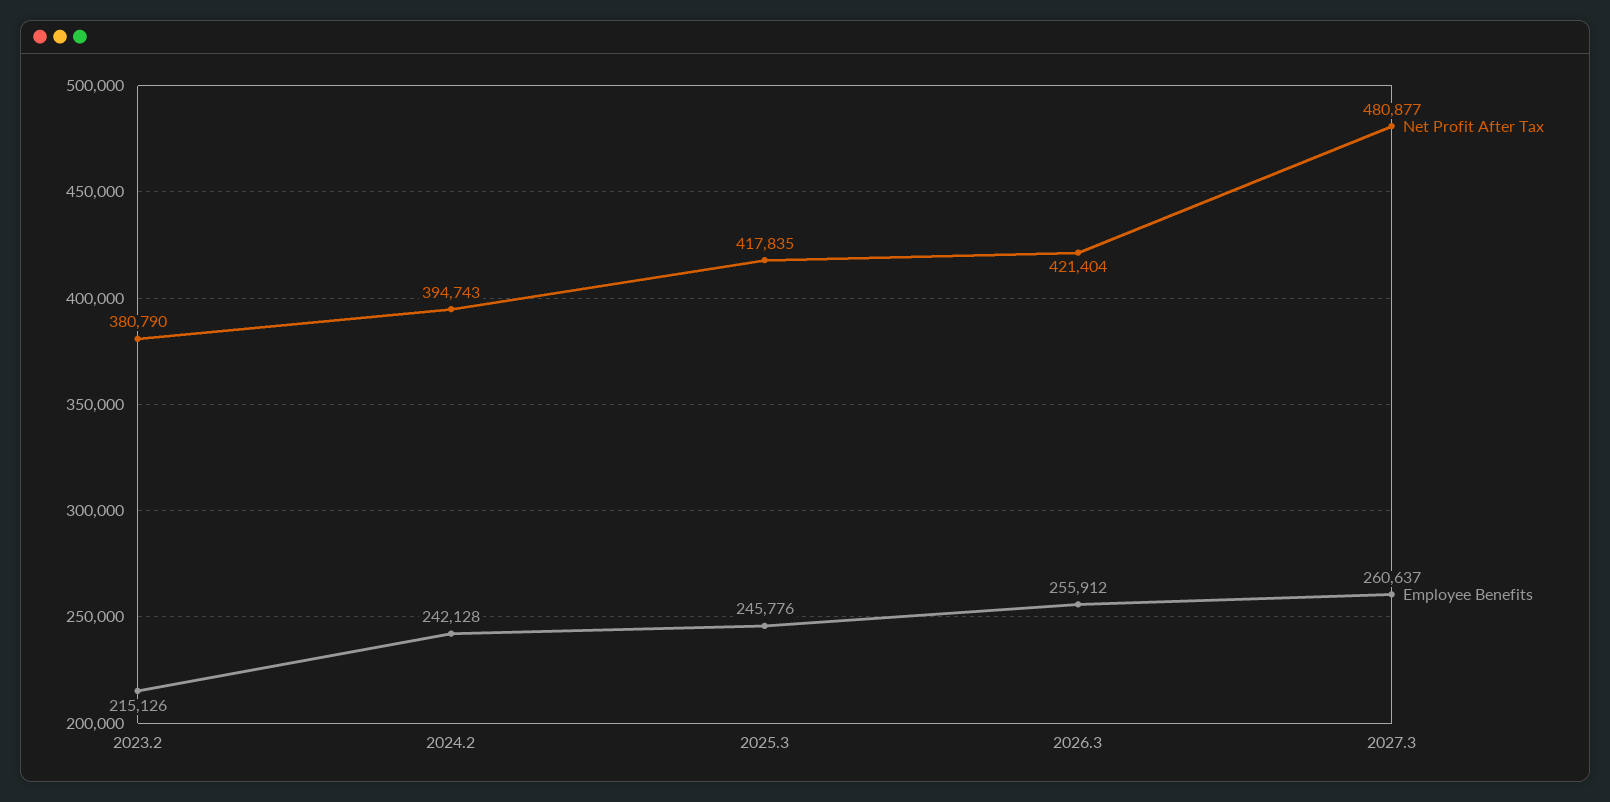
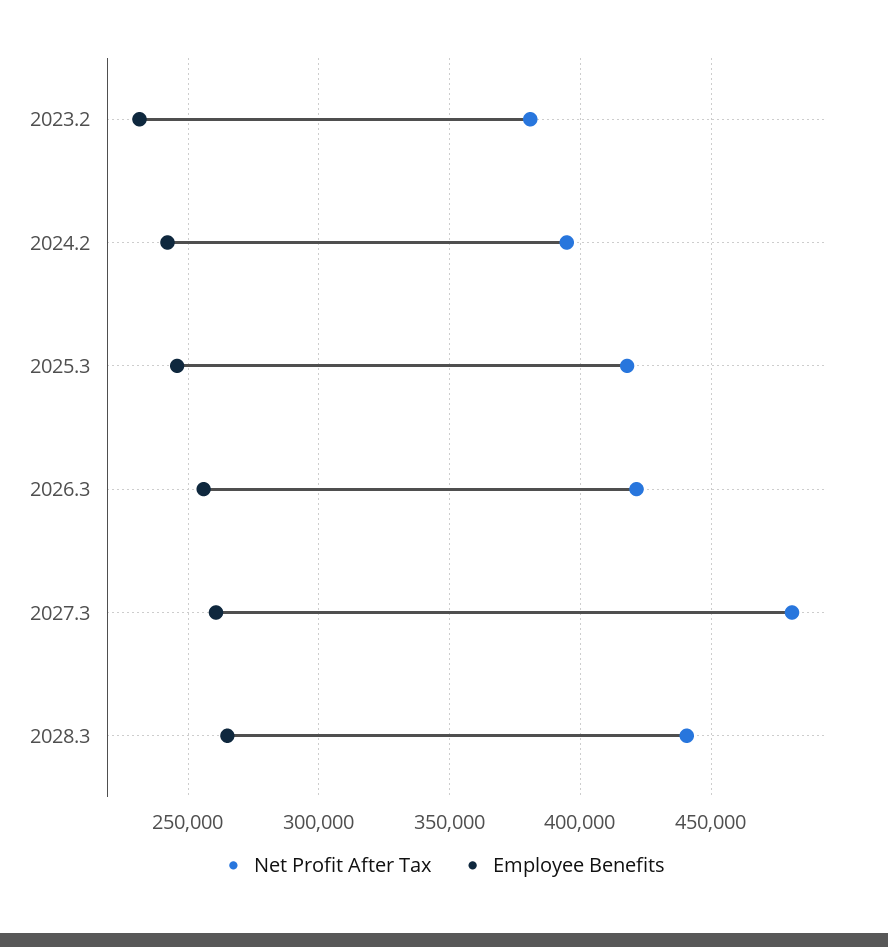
Employee Benefits, 2023.2: 215126 -> 230000
Net Profit After Tax, 2028.3: none -> 440000
Employee Benefits, 2028.3: none -> 265000

